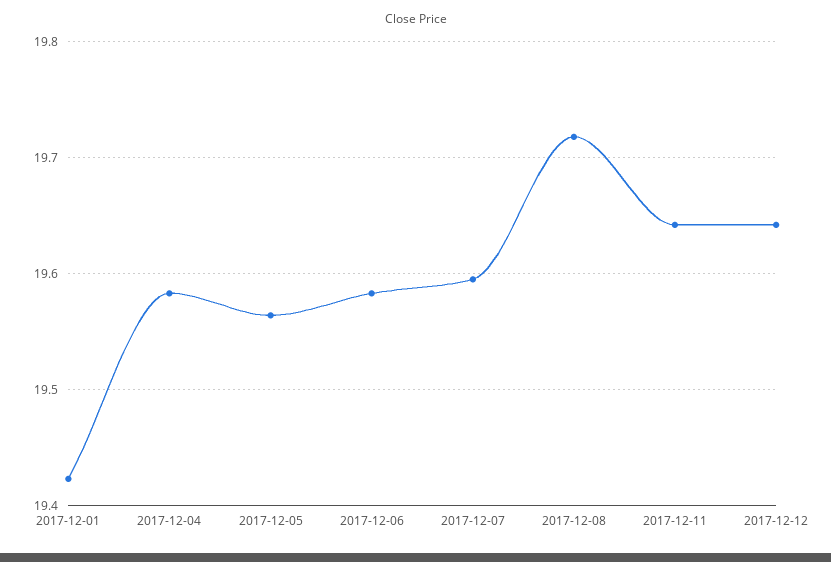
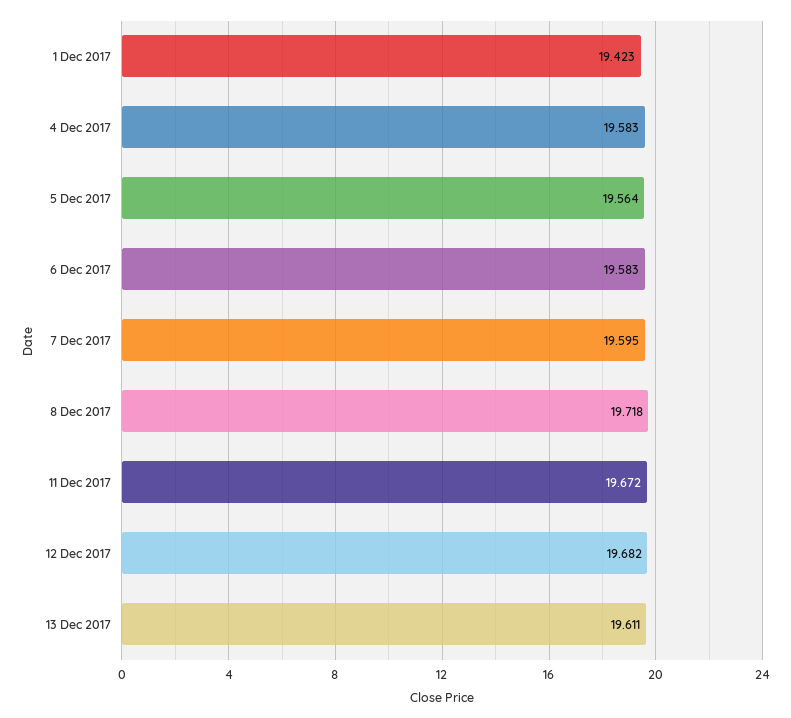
2017-12-11: 19.64 -> 19.672
2017-12-12: 19.64 -> 19.682
13 Dec 2017: none -> 19.611

